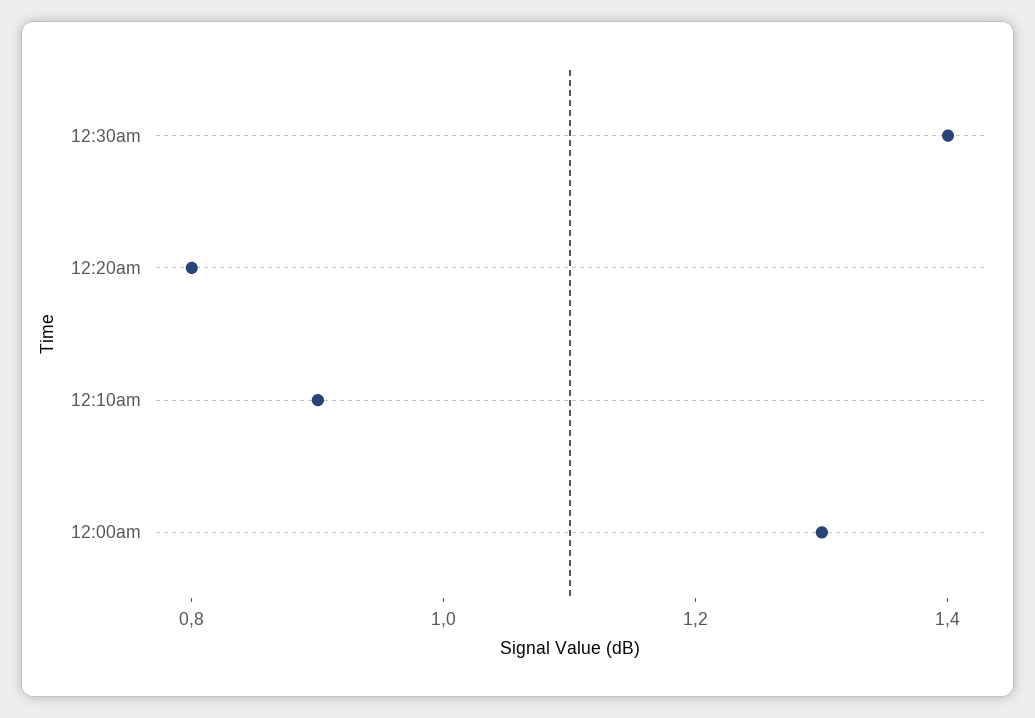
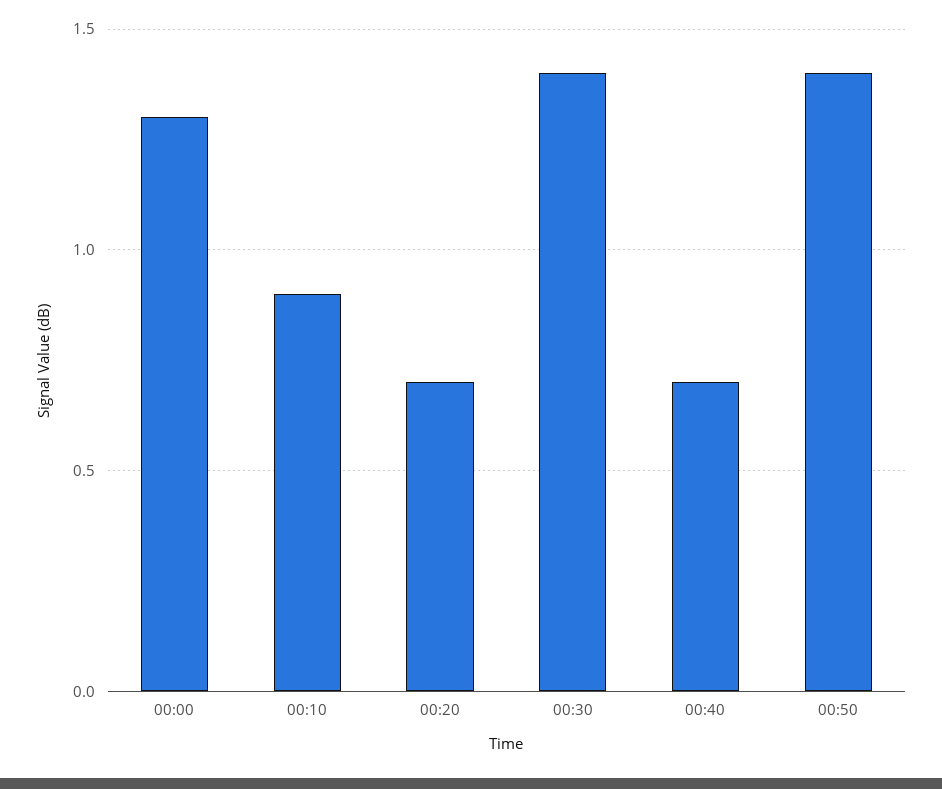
12:20am: 0.8 -> 0.7
00:40: none -> 0.7
00:50: none -> 1.4

